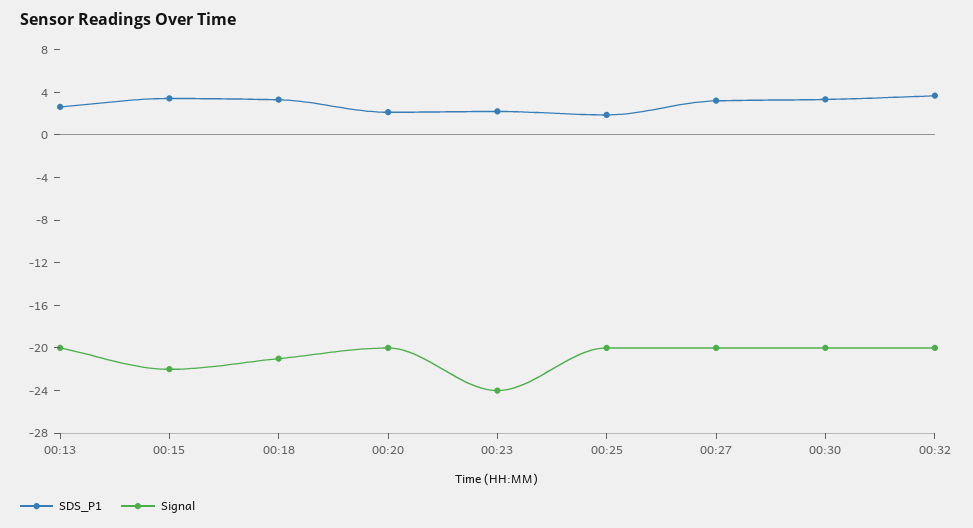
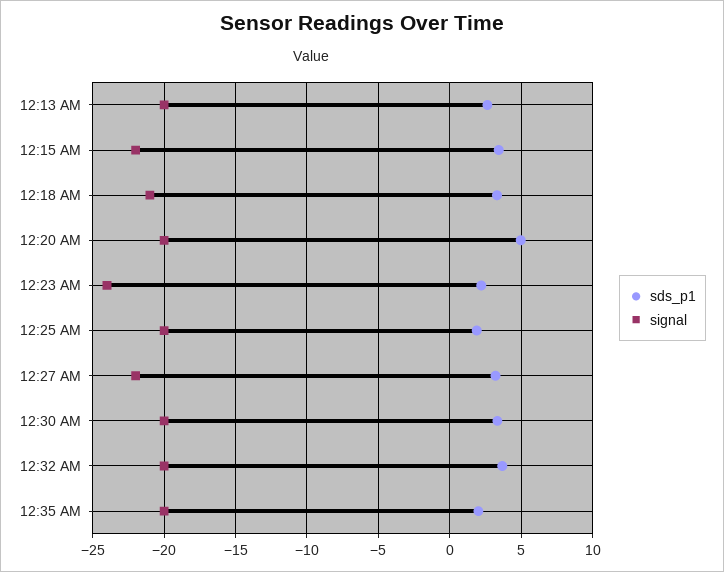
SDS_P1, 00:20: 2 -> 5
Signal, 00:27: -20 -> -22
SDS_P1, 12:35 AM: none -> 2
Signal, 12:35 AM: none -> -20

